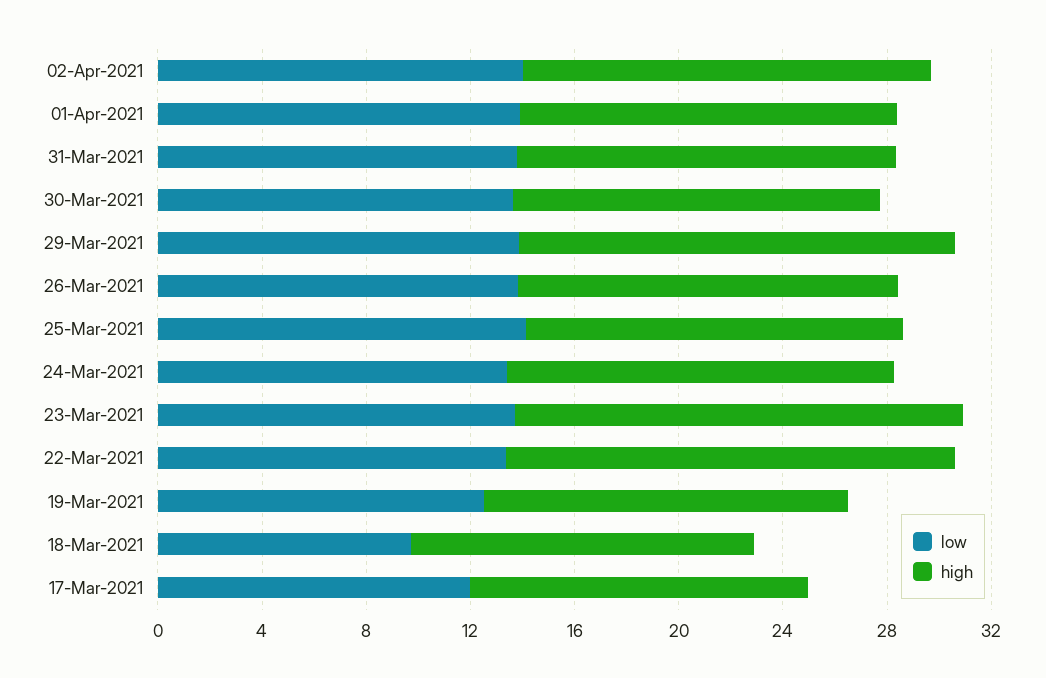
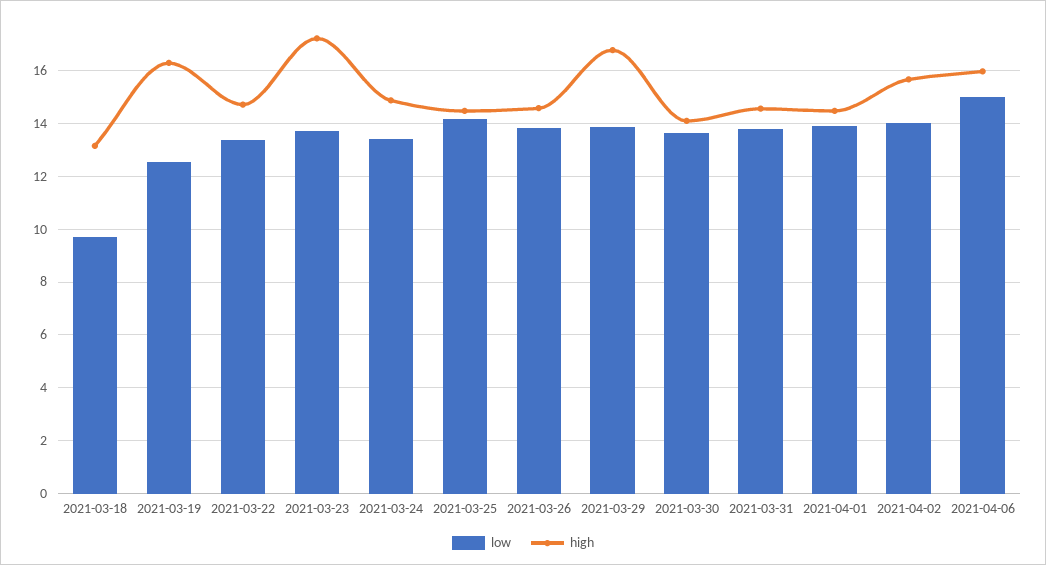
high, 22-Mar-2021: 17 -> 14.75
high, 19-Mar-2021: 14 -> 16.25
low, 17-Mar-2021: 12 -> none
high, 17-Mar-2021: 13 -> none
low, 2021-04-06: none -> 15
high, 2021-04-06: none -> 16

